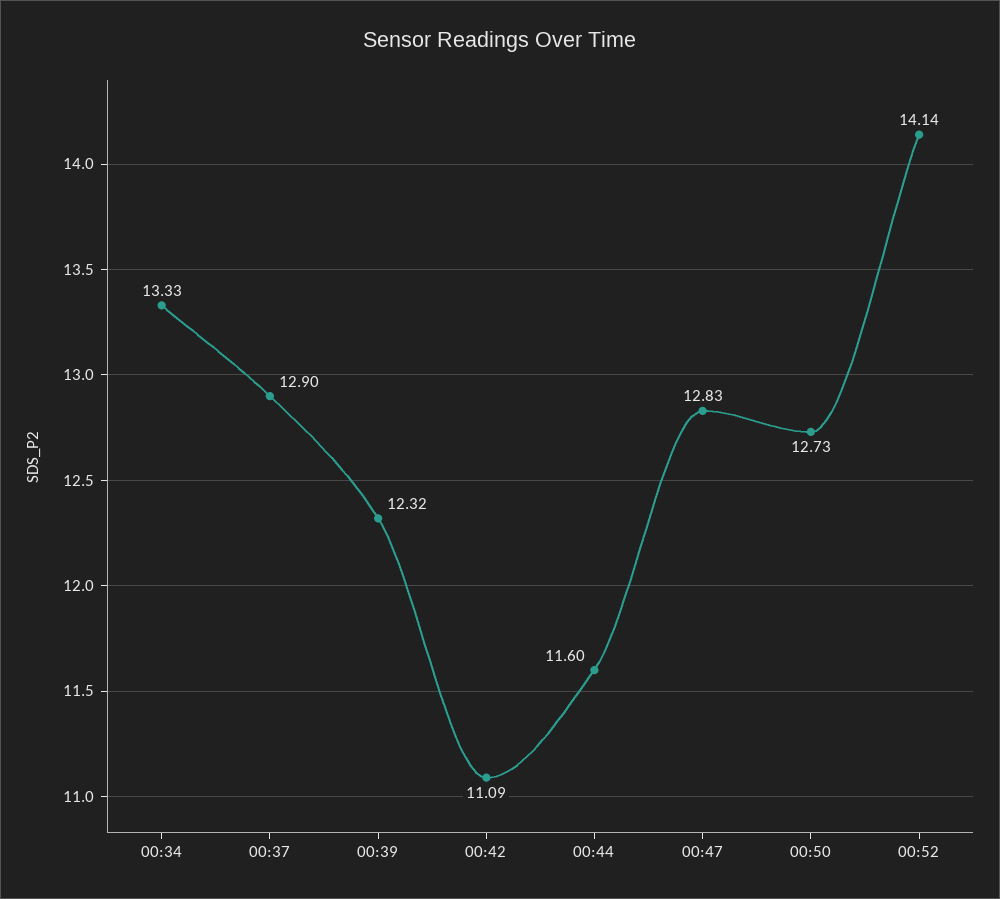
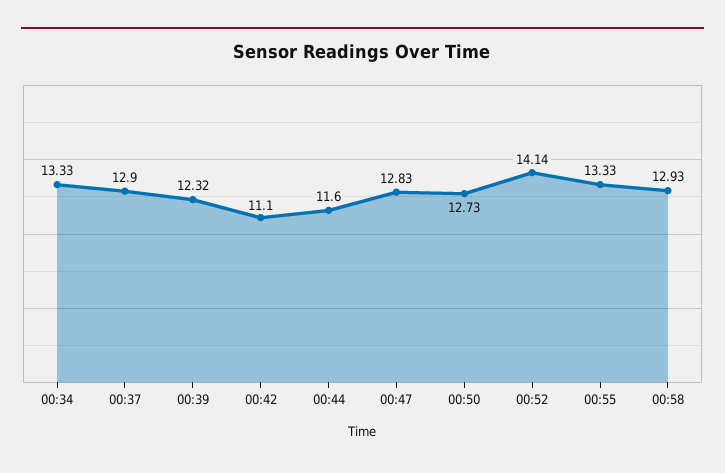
00:42: 11.09 -> 11.1
00:55: none -> 13.33
00:58: none -> 12.93

